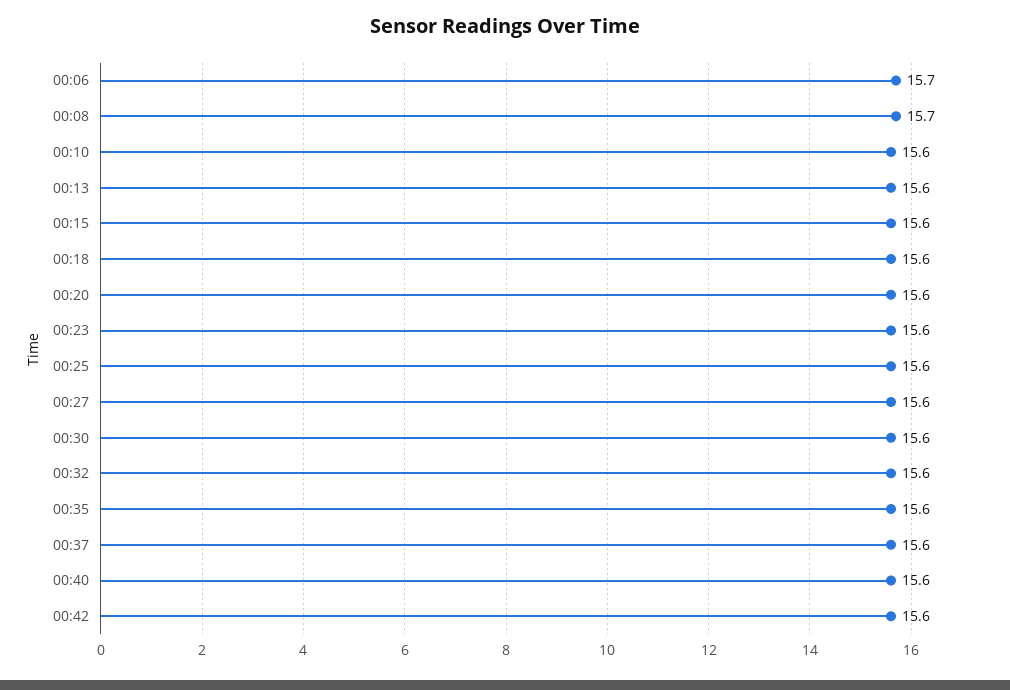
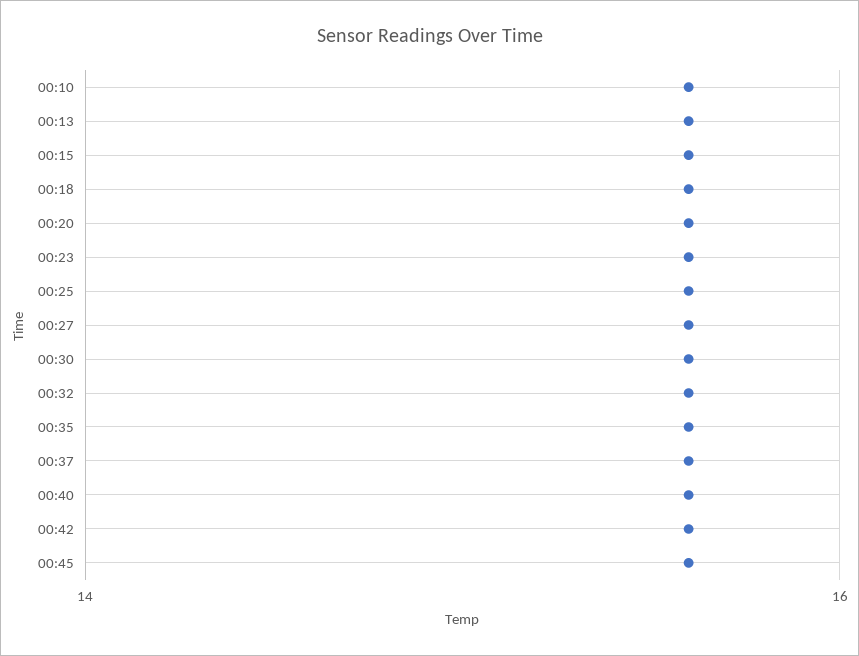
00:06: 15.7 -> none
00:08: 15.7 -> none
00:45: none -> 15.5

